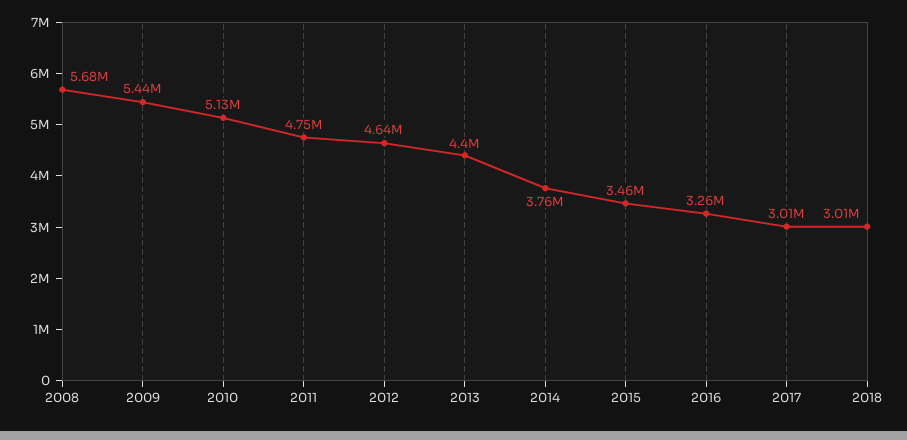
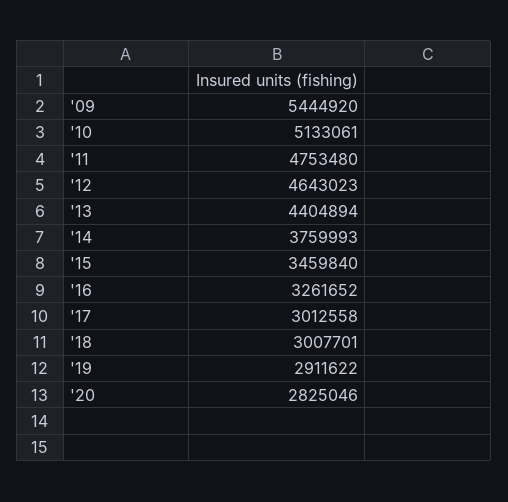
2008: 5680000 -> none
'19: none -> 2911622
'20: none -> 2825046

